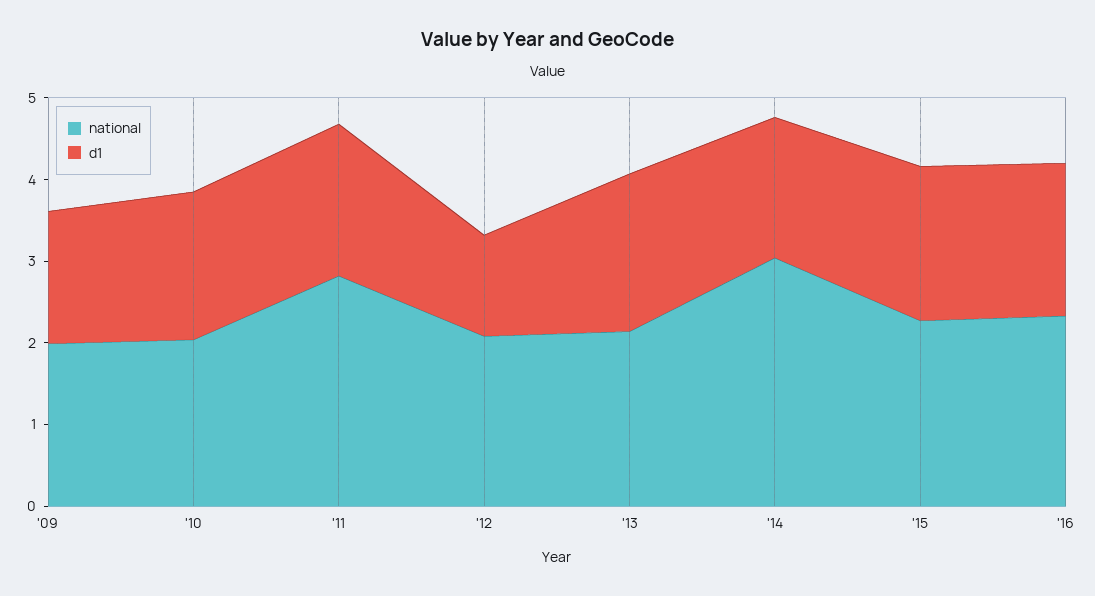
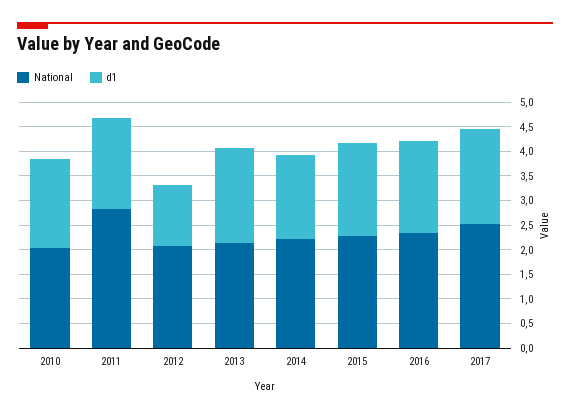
national, '09: 2 -> none
d1, '09: 1.6 -> none
national, '14: 3 -> 2.25
national, 2017: none -> 2.5
d1, 2017: none -> 2

